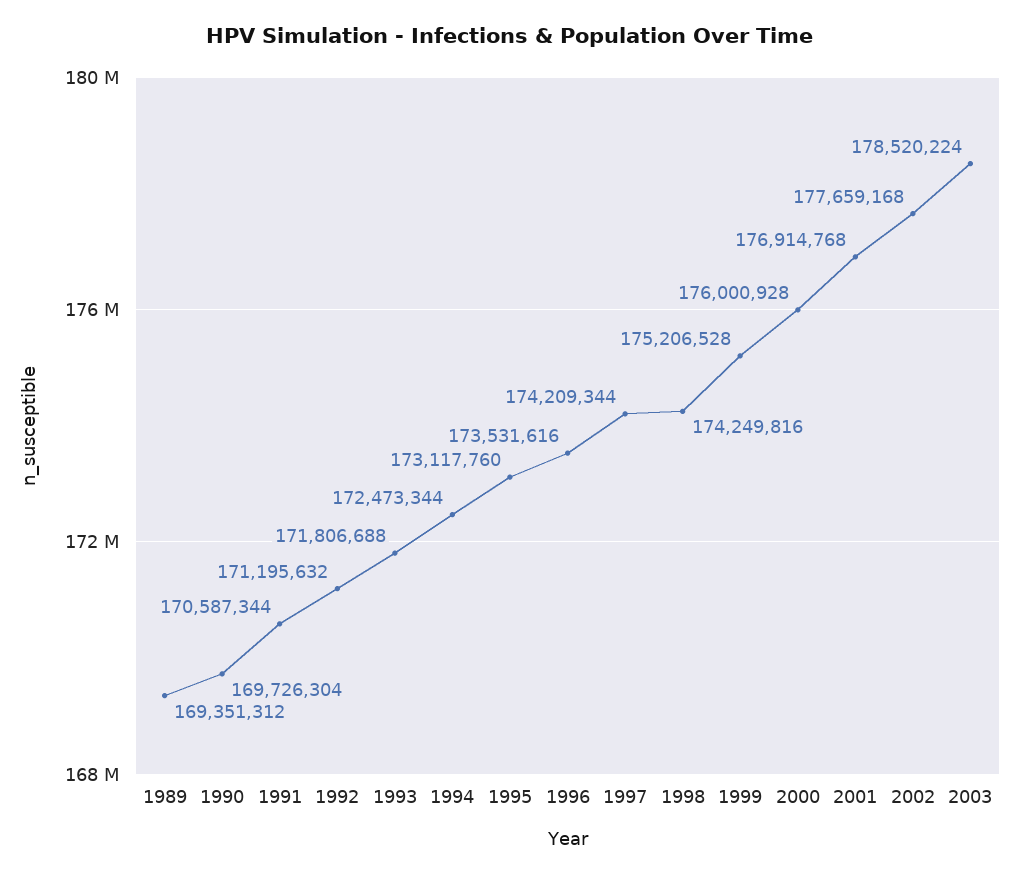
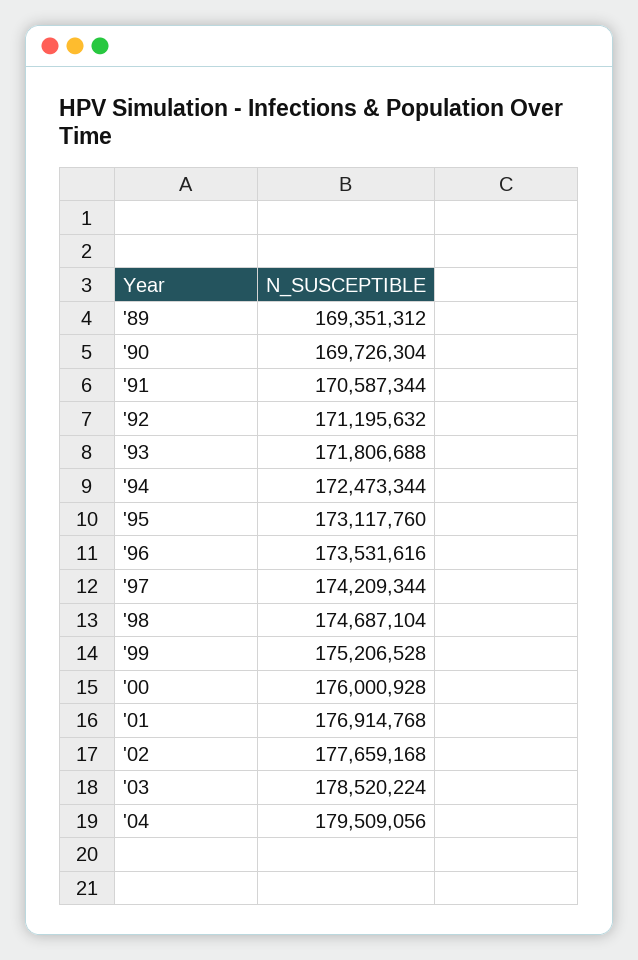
1998: 174249816 -> 174687104
'04: none -> 179509056

